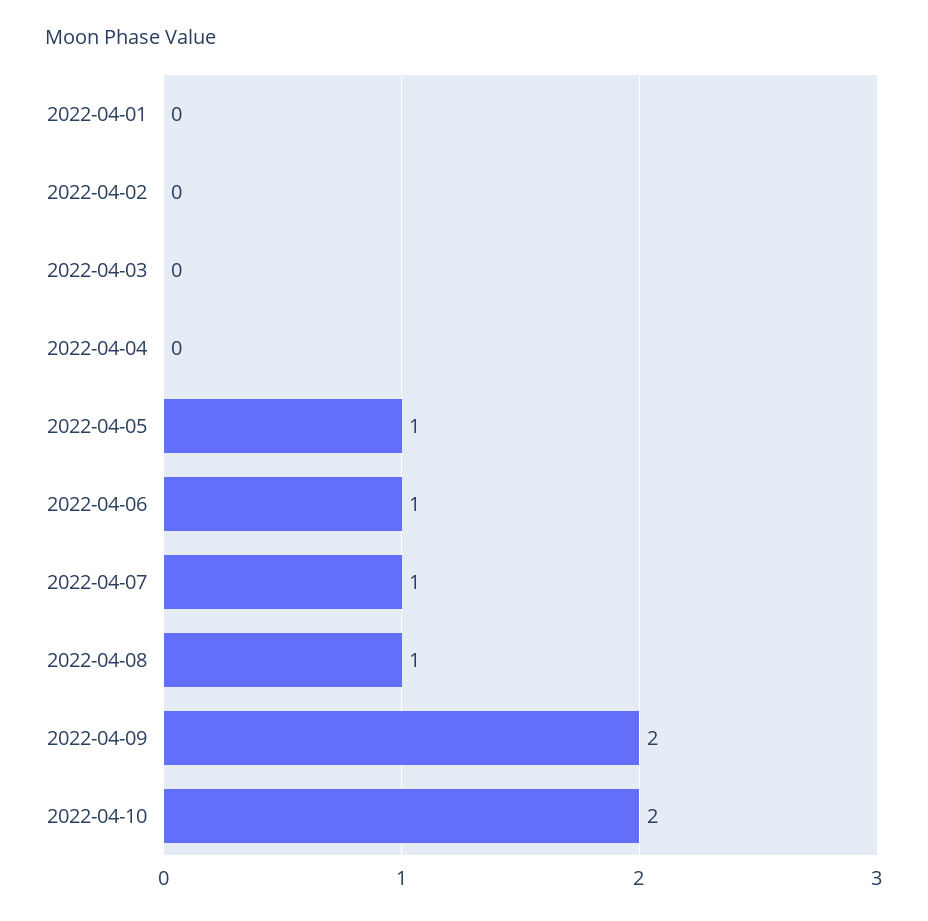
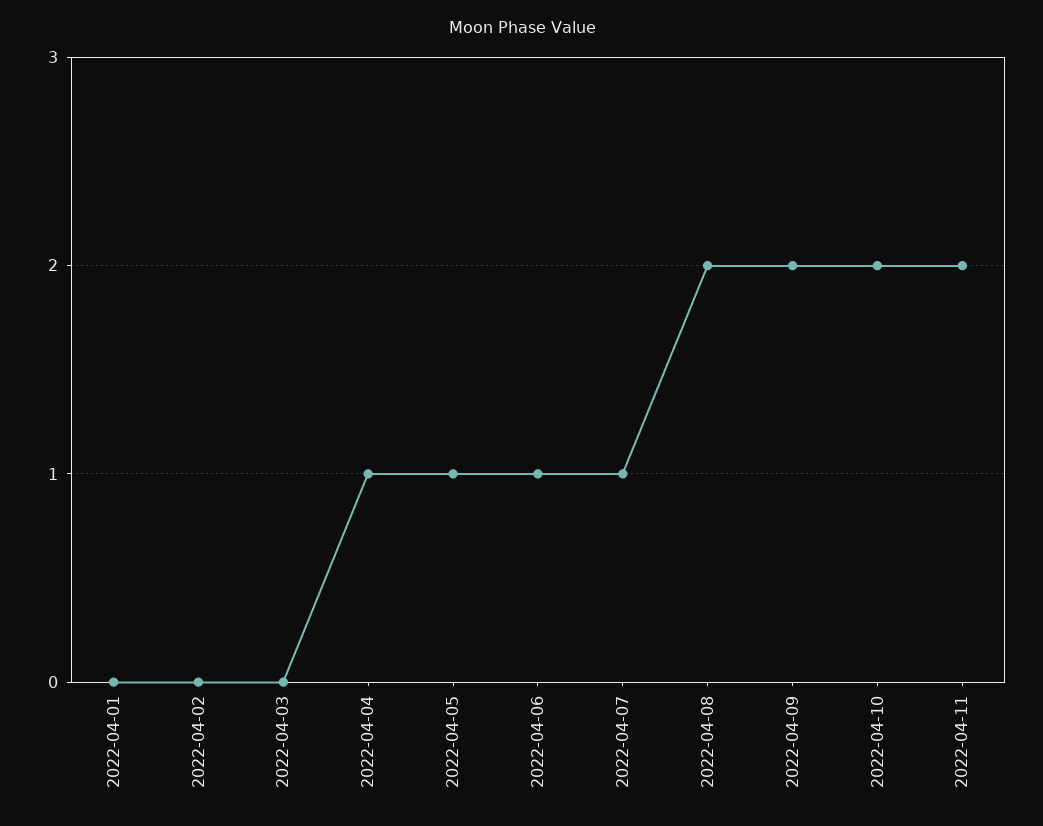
2022-04-04: 0 -> 1
2022-04-08: 1 -> 2
2022-04-11: none -> 2

